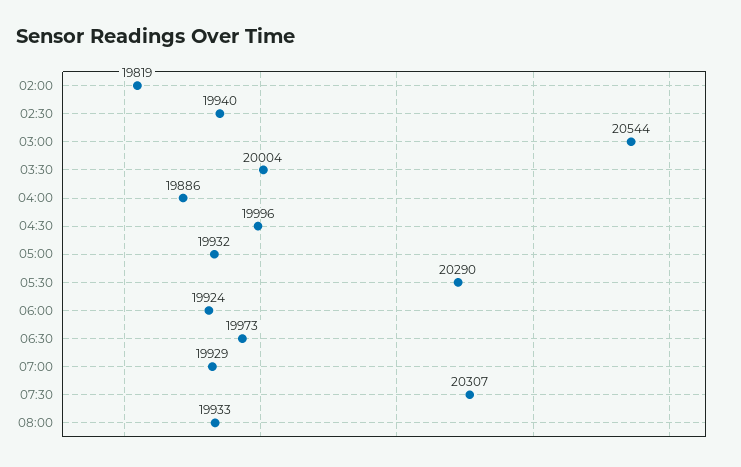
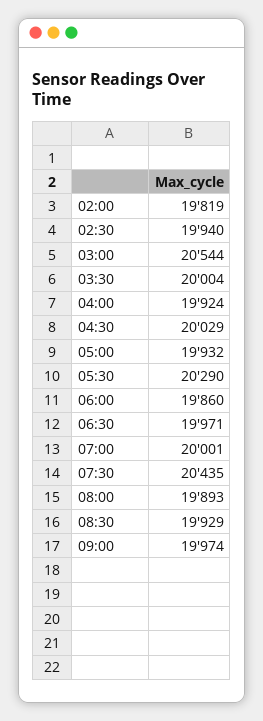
04:00: 19886 -> 19924
04:30: 19996 -> 20029
06:00: 19924 -> 19860
06:30: 19973 -> 19971
07:00: 19929 -> 20001
07:30: 20307 -> 20435
08:00: 19933 -> 19893
08:30: none -> 19929
09:00: none -> 19974

